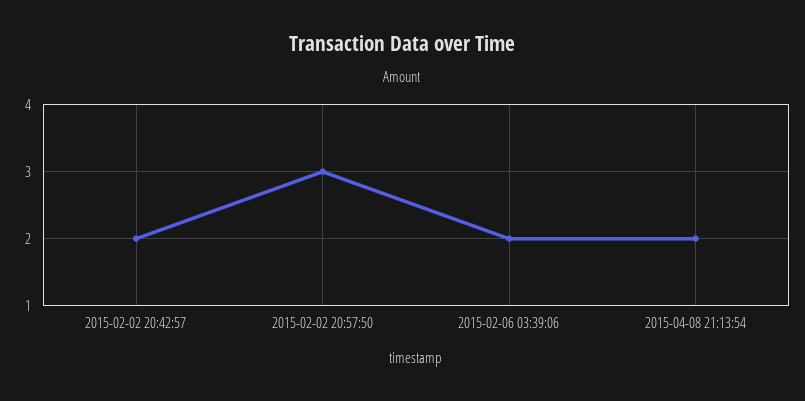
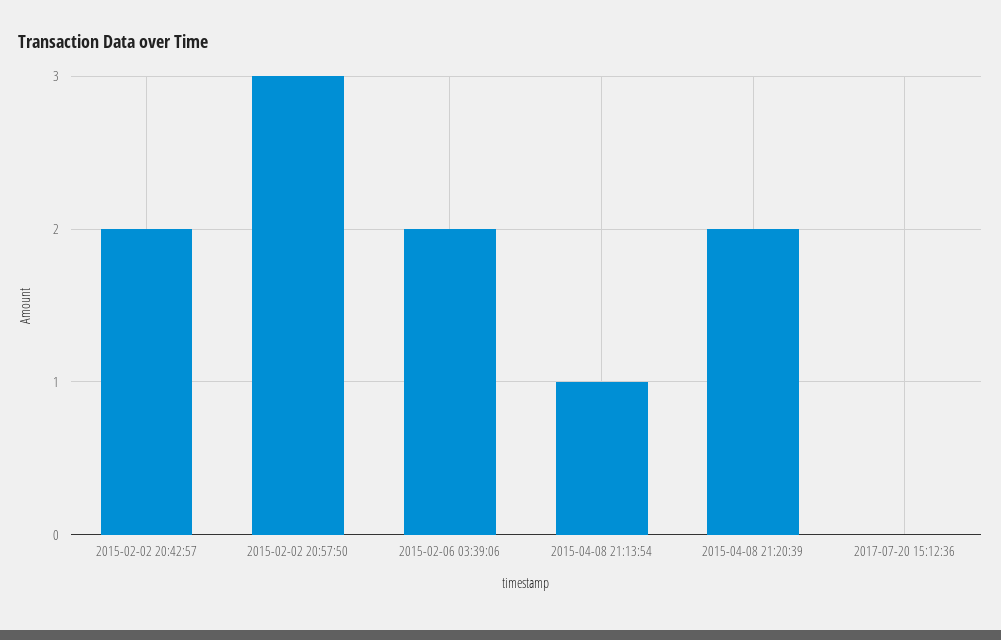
2015-04-08 21:13:54: 2 -> 1
2015-04-08 21:20:39: none -> 2
2017-07-20 15:12:36: none -> 0

